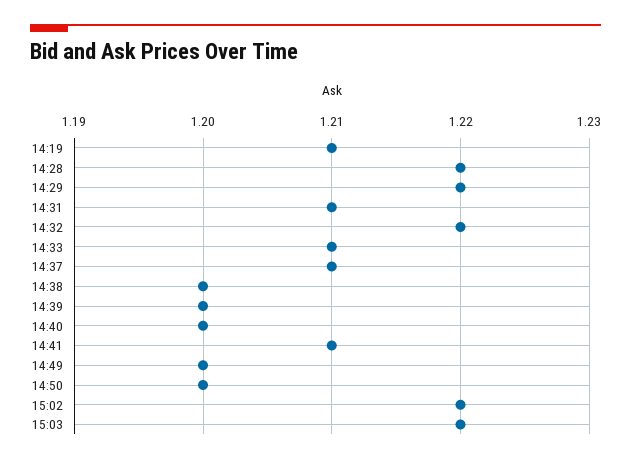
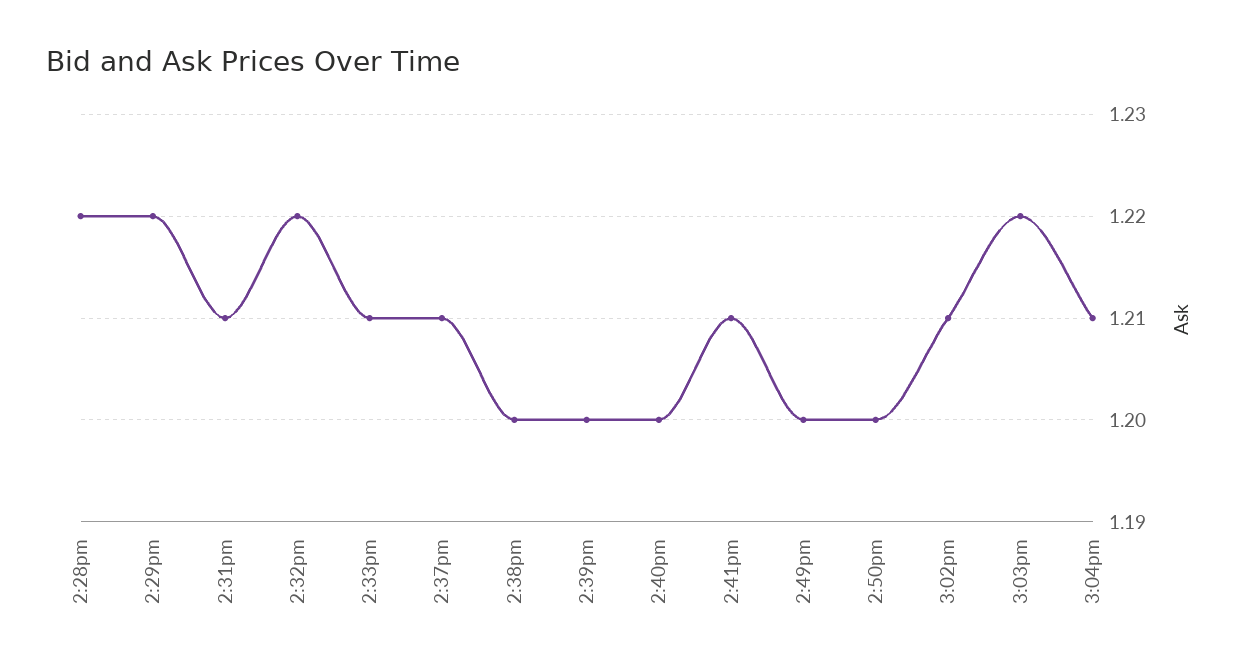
14:19: 1.21 -> none
15:02: 1.22 -> 1.21
3:04pm: none -> 1.21

